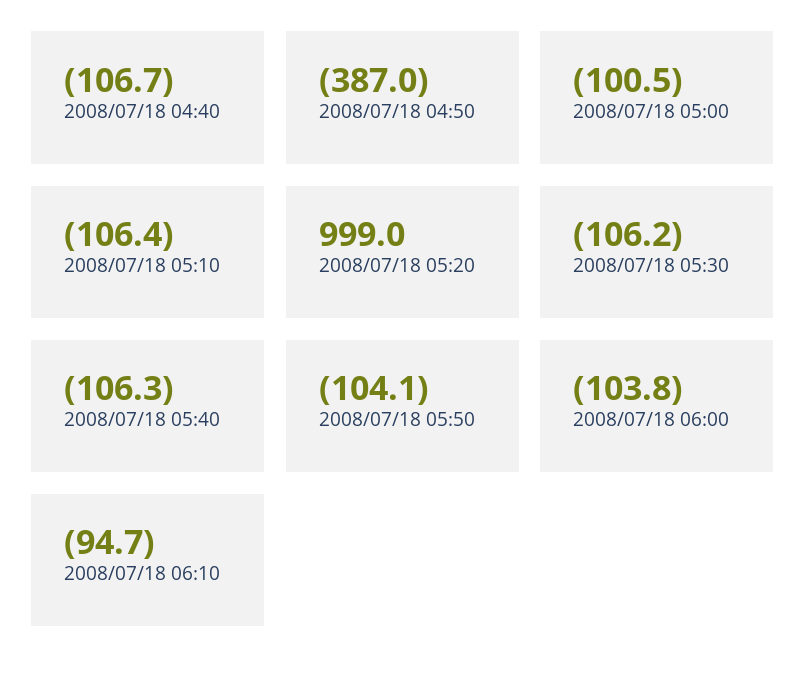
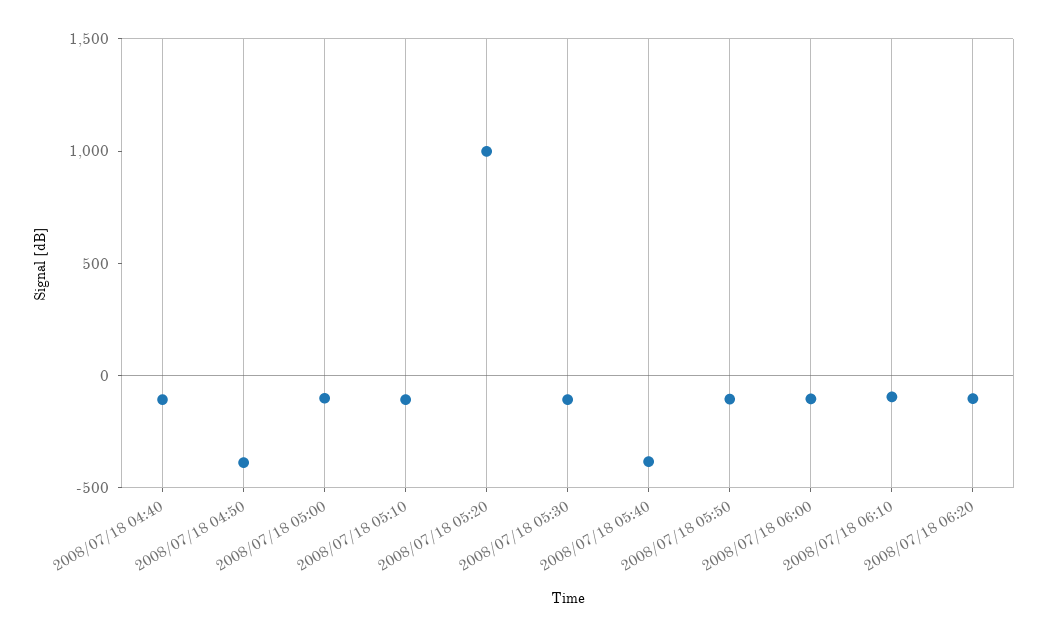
2008/07/18 05:40: -106.3 -> -400
2008/07/18 06:20: none -> -100

